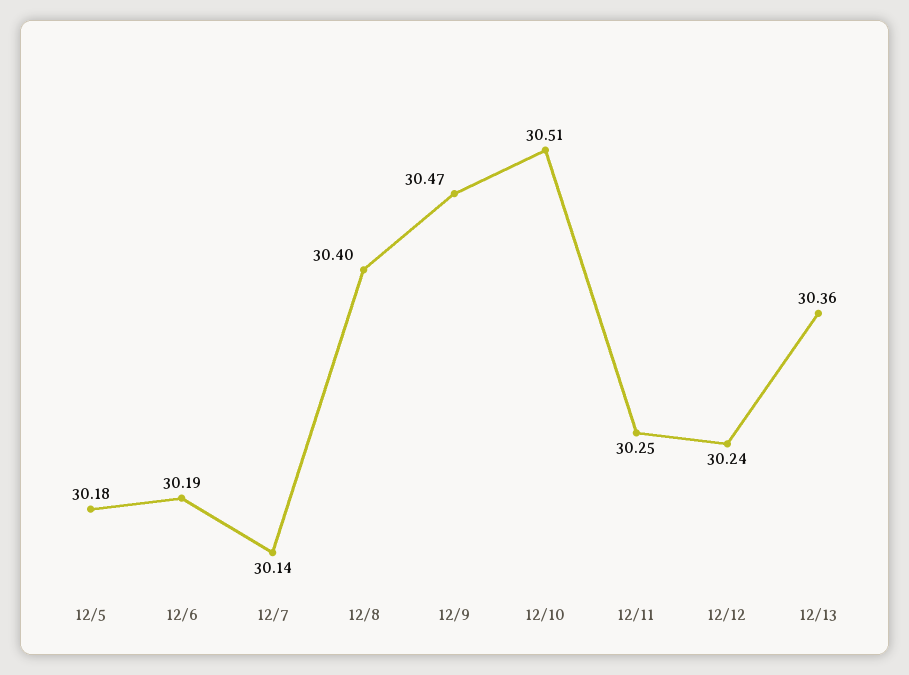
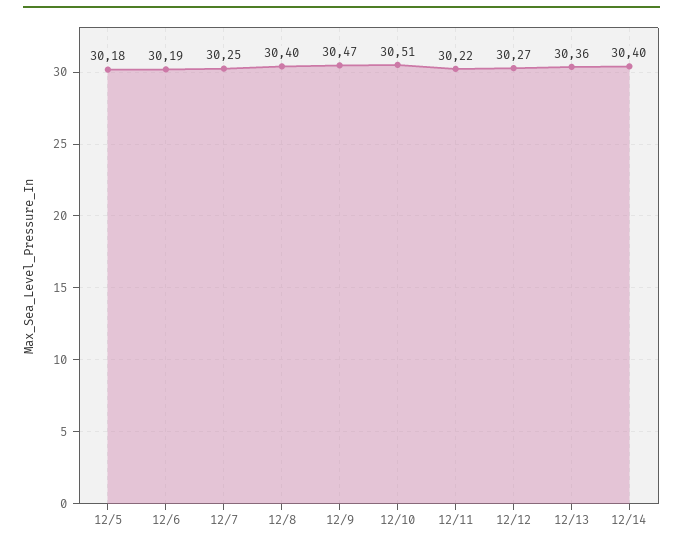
12/7: 30.14 -> 30.25
12/11: 30.25 -> 30.22
12/12: 30.24 -> 30.27
12/14: none -> 30.4

